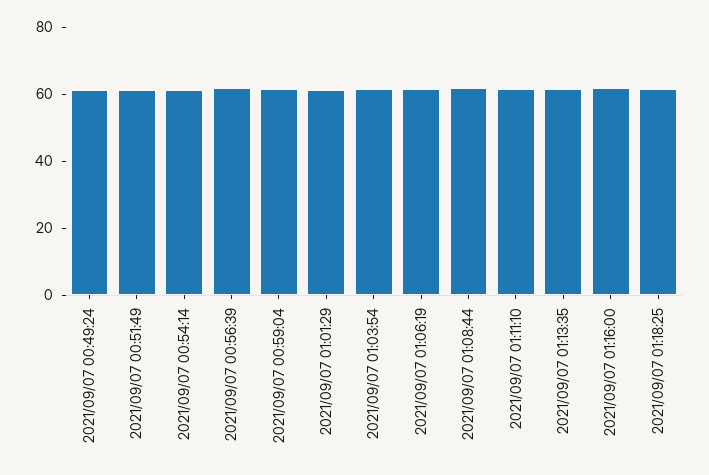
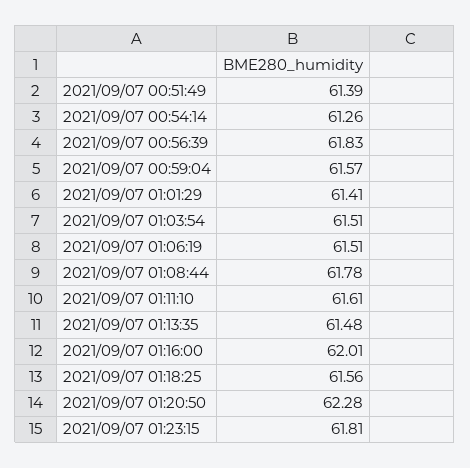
2021/09/07 00:49:24: 60 -> none
2021/09/07 01:20:50: none -> 62.28
2021/09/07 01:23:15: none -> 61.81

